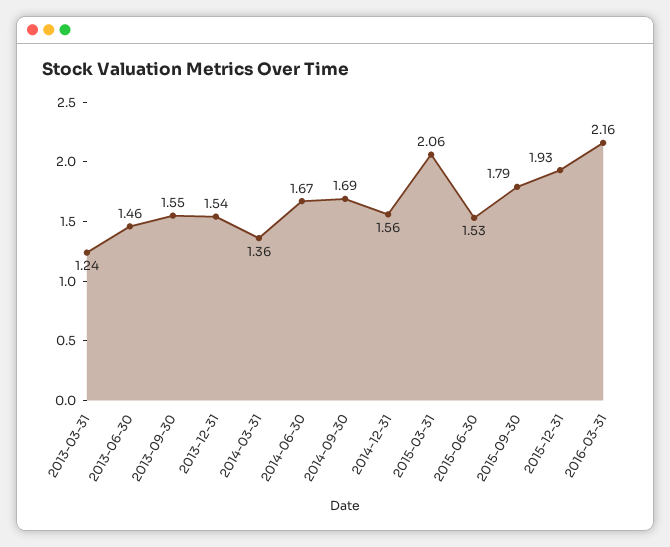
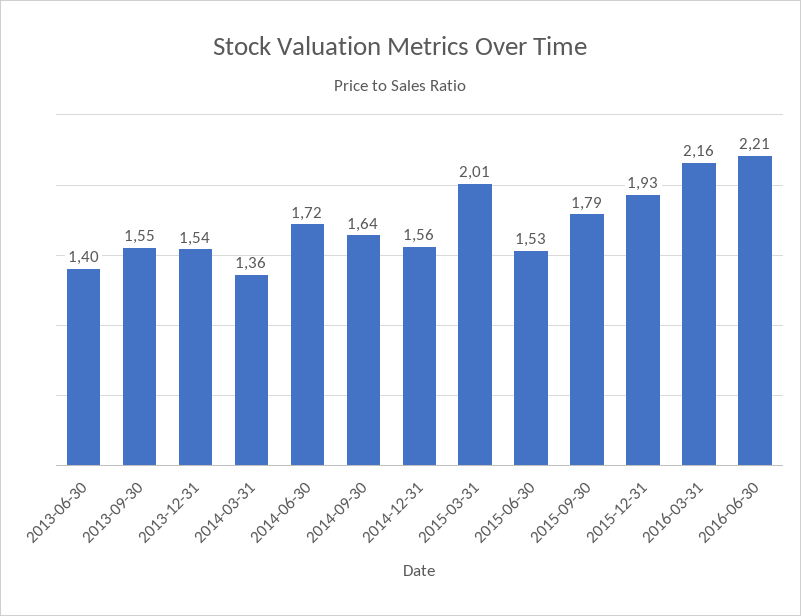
2013-03-31: 1.24 -> none
2013-06-30: 1.46 -> 1.4
2014-06-30: 1.67 -> 1.72
2014-09-30: 1.69 -> 1.64
2015-03-31: 2.06 -> 2.01
2016-06-30: none -> 2.21

